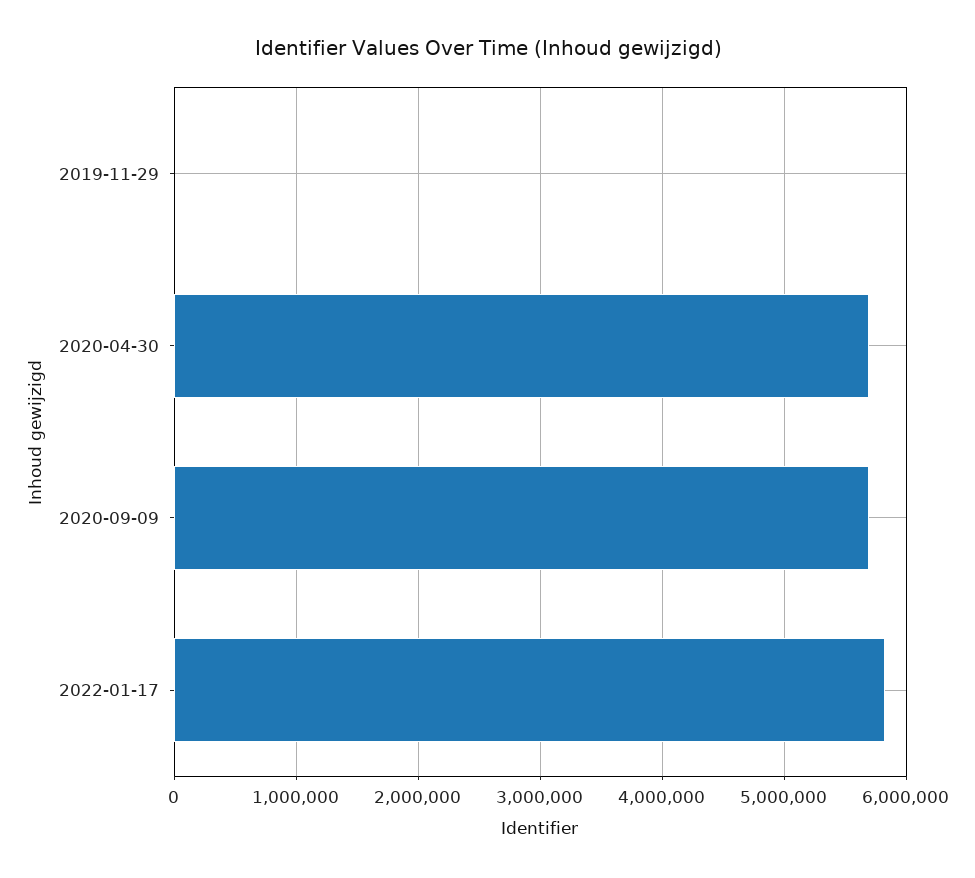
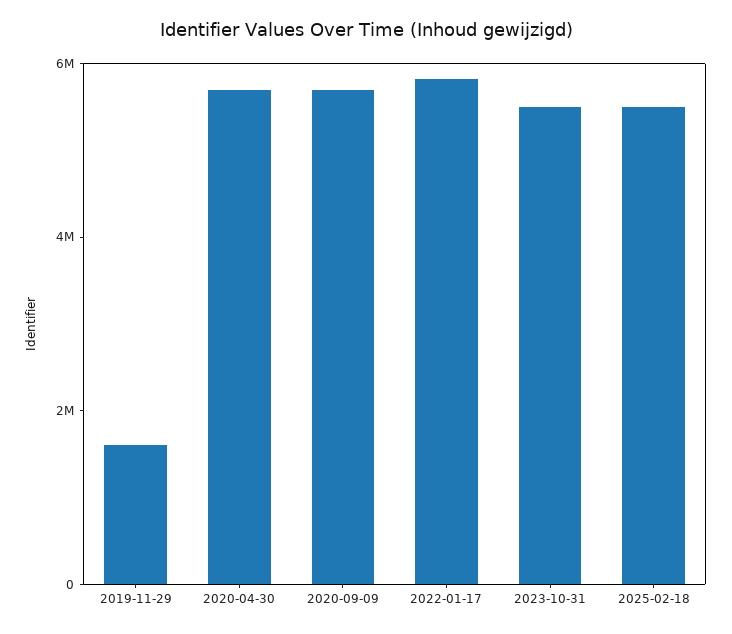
2019-11-29: 0 -> 1500000
2023-10-31: none -> 5500000
2025-02-18: none -> 5500000

